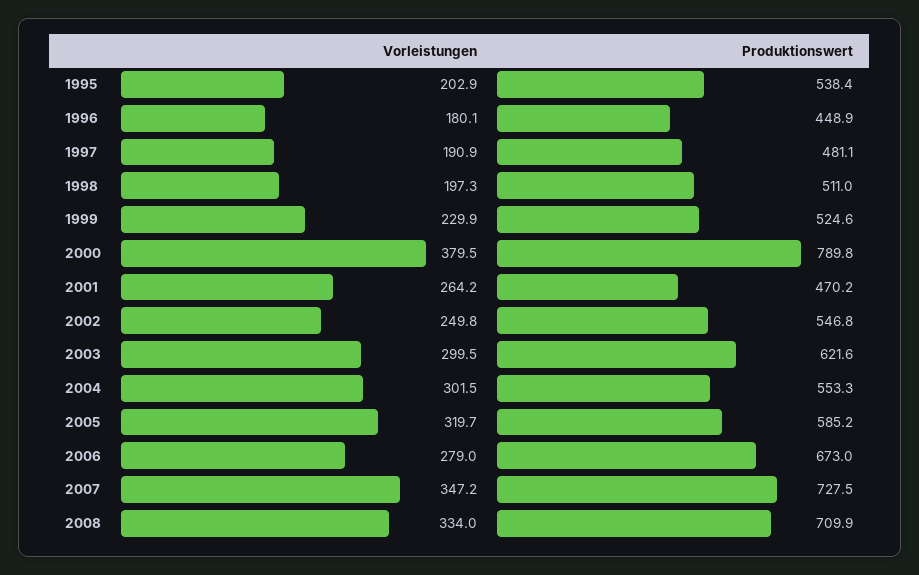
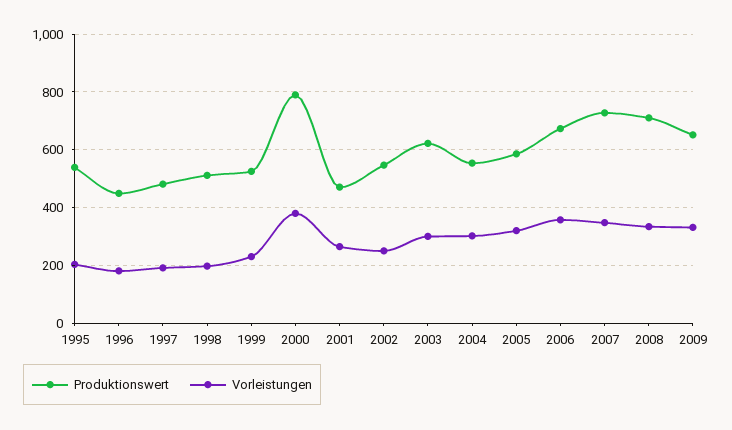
Vorleistungen, 2006: 279 -> 350
Produktionswert, 2009: none -> 650
Vorleistungen, 2009: none -> 325

